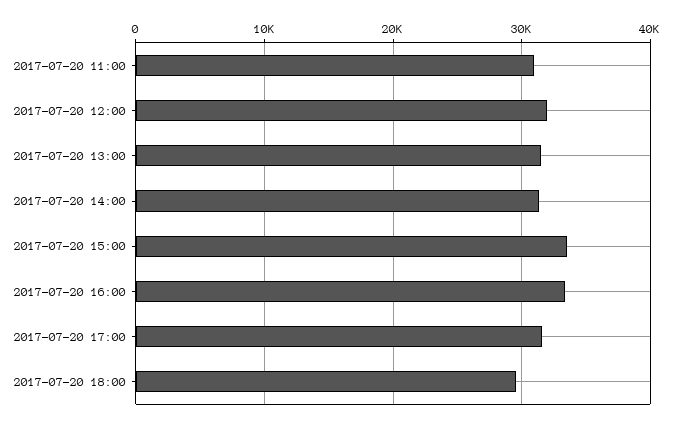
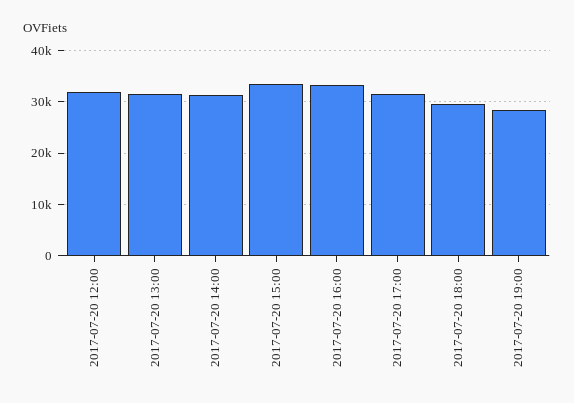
2017-07-20 11:00: 31000 -> none
2017-07-20 19:00: none -> 28000

